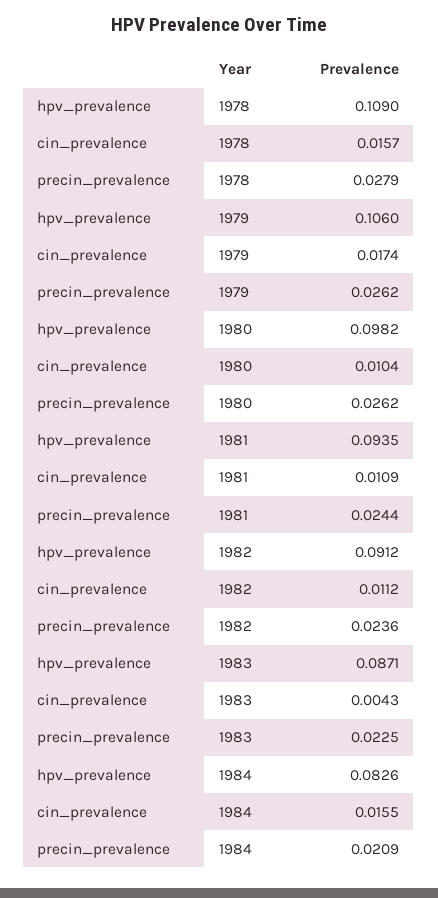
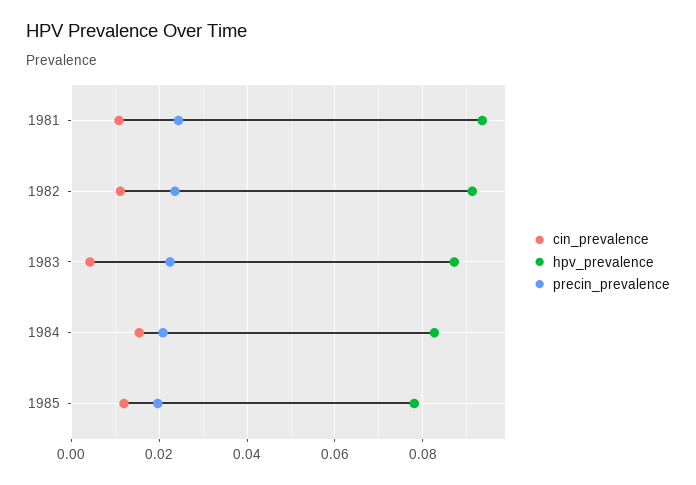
hpv_prevalence, 1978: 0.109 -> none
cin_prevalence, 1978: 0.0157 -> none
precin_prevalence, 1978: 0.0279 -> none
hpv_prevalence, 1979: 0.106 -> none
cin_prevalence, 1979: 0.0174 -> none
precin_prevalence, 1979: 0.0262 -> none
hpv_prevalence, 1980: 0.0982 -> none
cin_prevalence, 1980: 0.0104 -> none
precin_prevalence, 1980: 0.0262 -> none
cin_prevalence, 1985: none -> 0.012
hpv_prevalence, 1985: none -> 0.078
precin_prevalence, 1985: none -> 0.02

